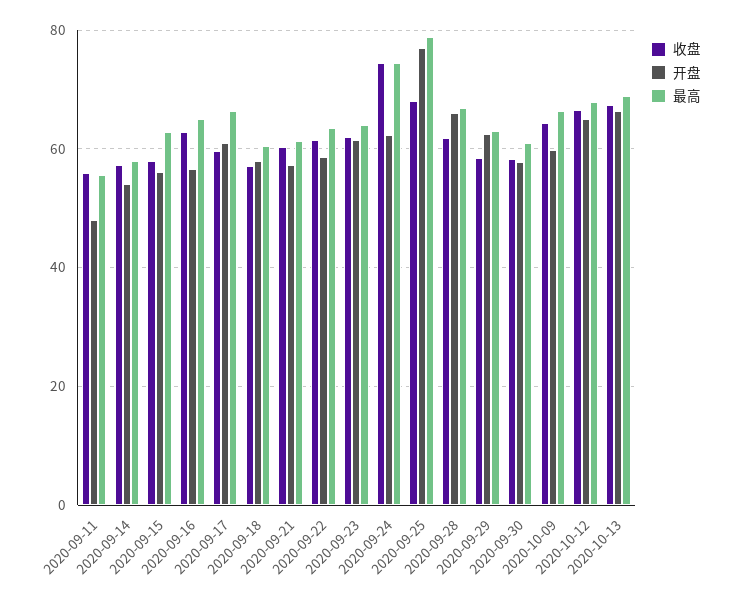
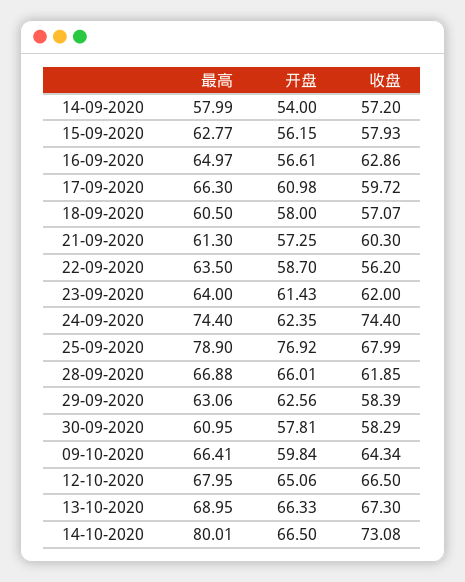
收盘, 2020-09-11: 56 -> none
开盘, 2020-09-11: 48 -> none
最高, 2020-09-11: 56 -> none
收盘, 2020-09-22: 62 -> 56.2
最高, 14-10-2020: none -> 80.01
开盘, 14-10-2020: none -> 66.5
收盘, 14-10-2020: none -> 73.08

